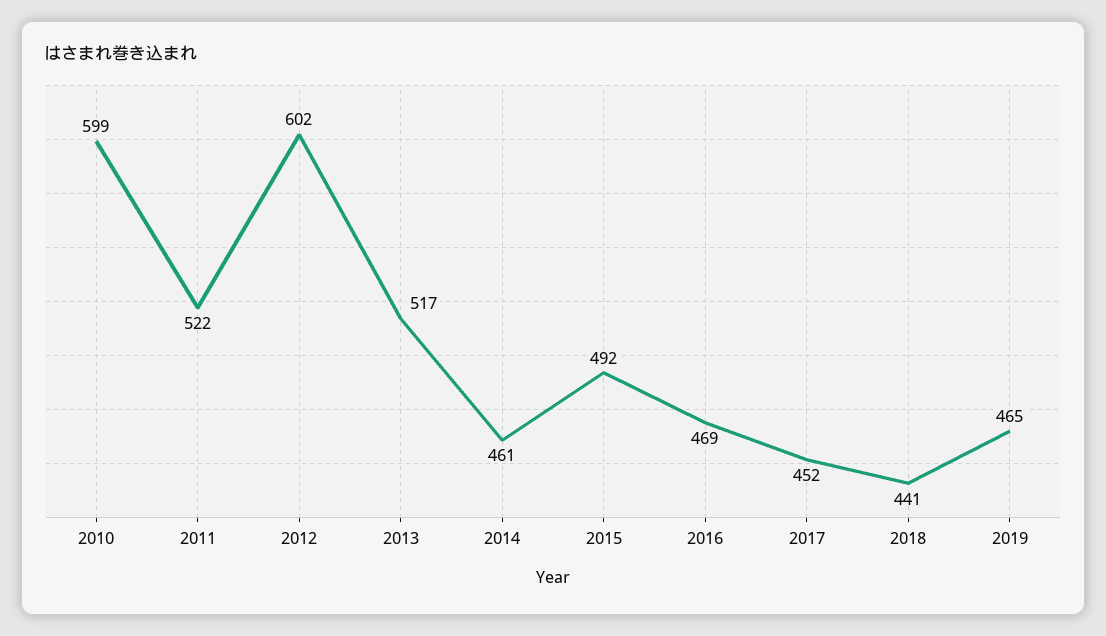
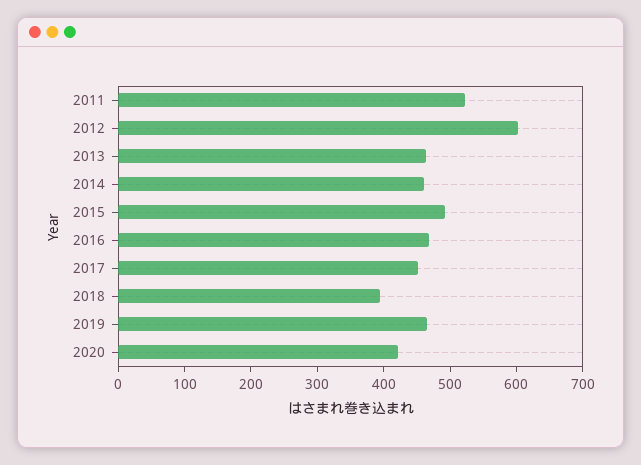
2010: 599 -> none
2013: 517 -> 460
2018: 441 -> 400
2020: none -> 420

